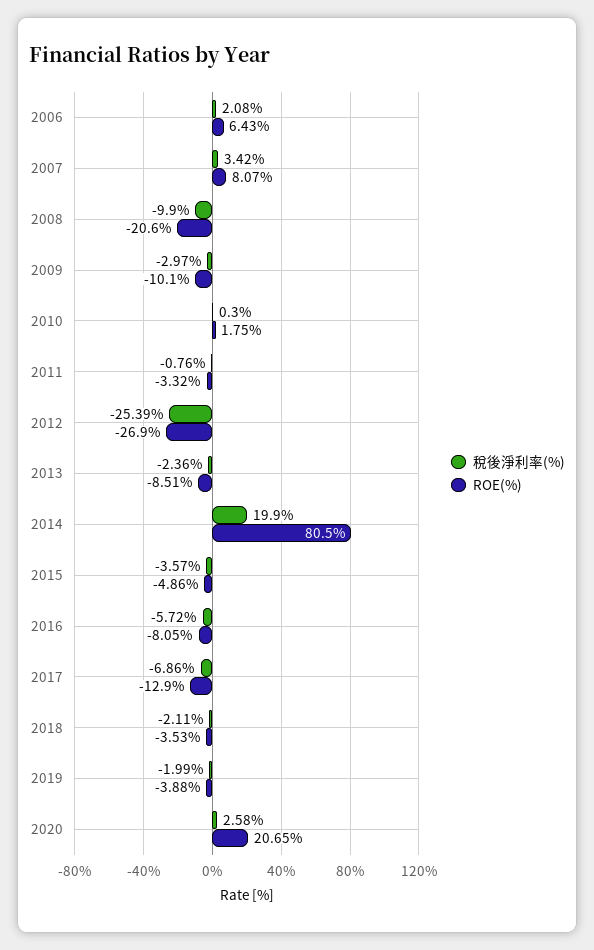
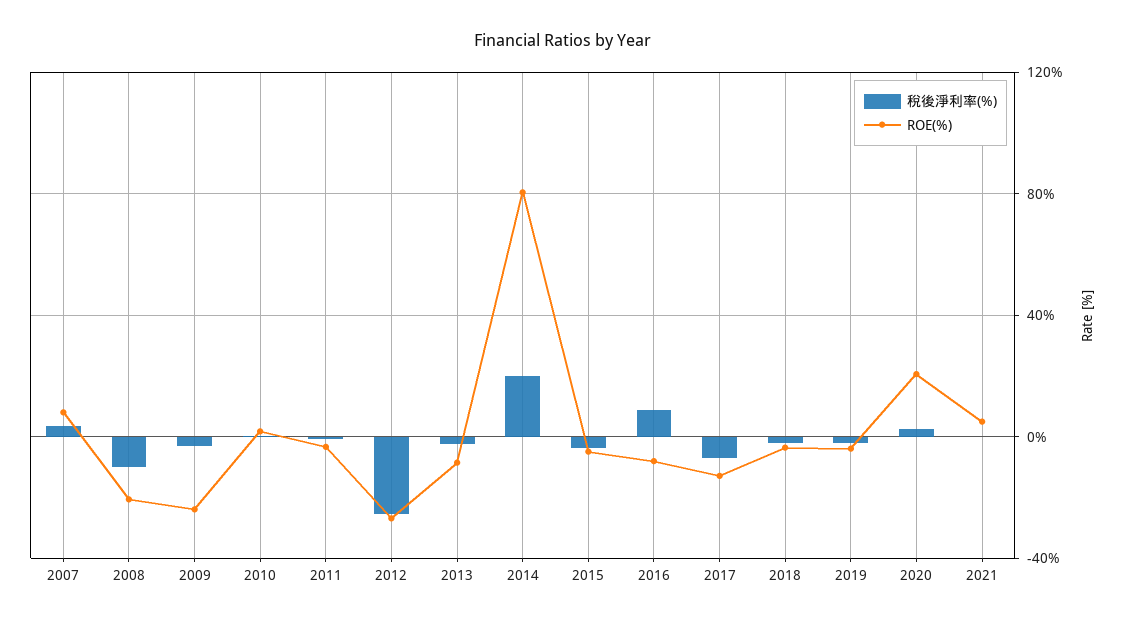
稅後淨利率(%), 2006: 2.08 -> none
ROE(%), 2006: 6.43 -> none
ROE(%), 2009: -10.1 -> -25
稅後淨利率(%), 2016: -5.72 -> 10
稅後淨利率(%), 2021: none -> 0
ROE(%), 2021: none -> 5

